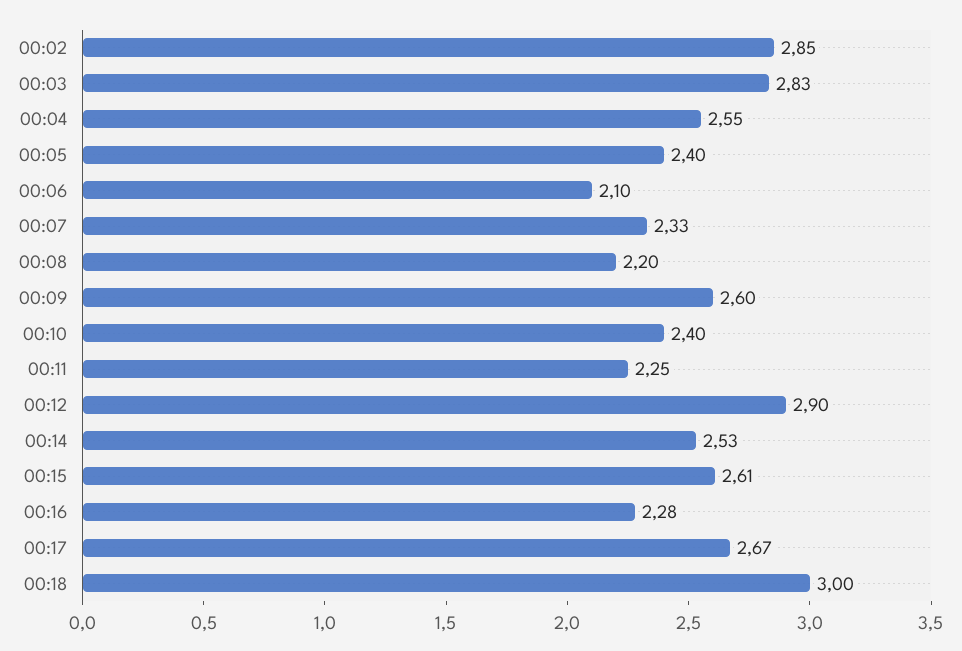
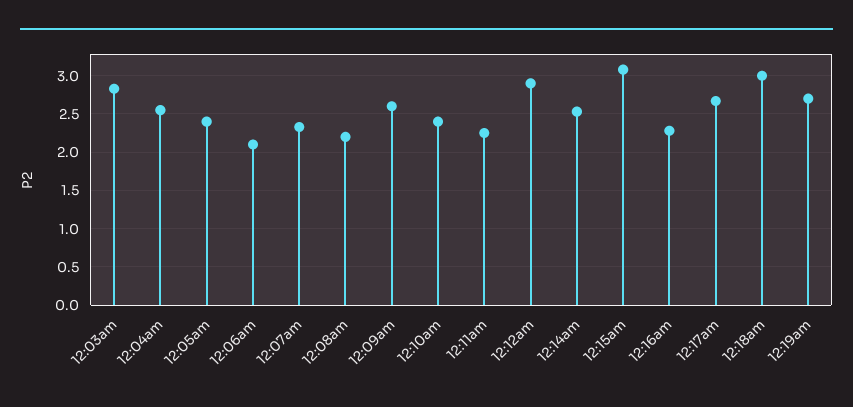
00:02: 2.85 -> none
00:15: 2.61 -> 3.1
12:19am: none -> 2.7

